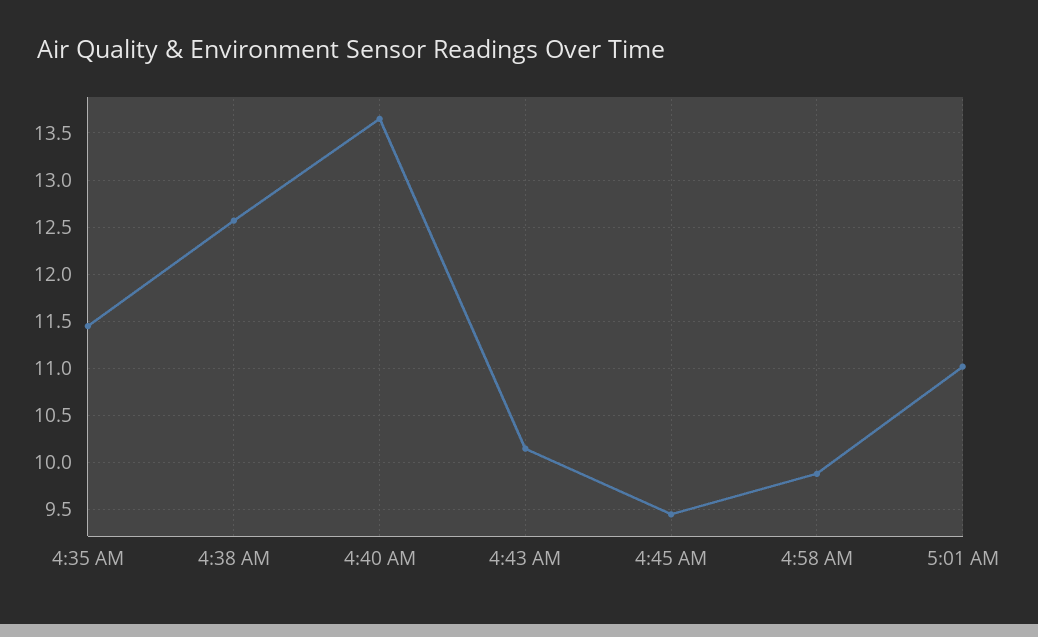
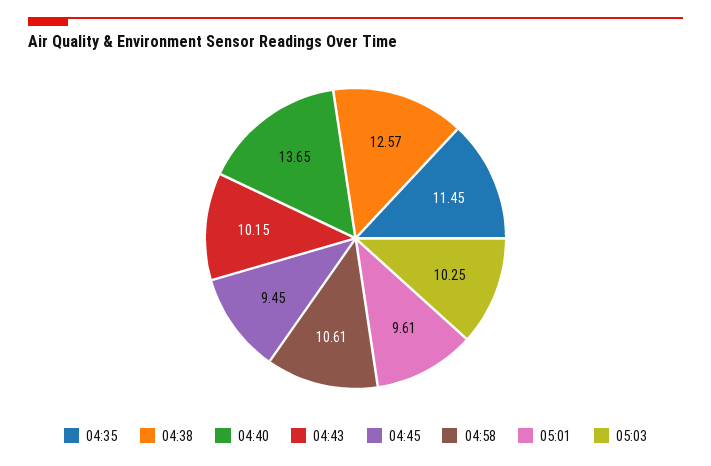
4:58 AM: 9.9 -> 10.61
5:01 AM: 11 -> 9.61
05:03: none -> 10.25

